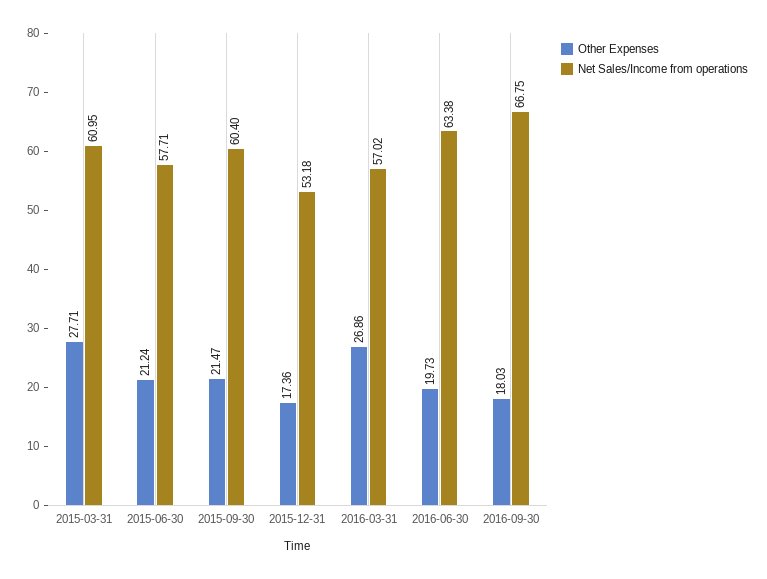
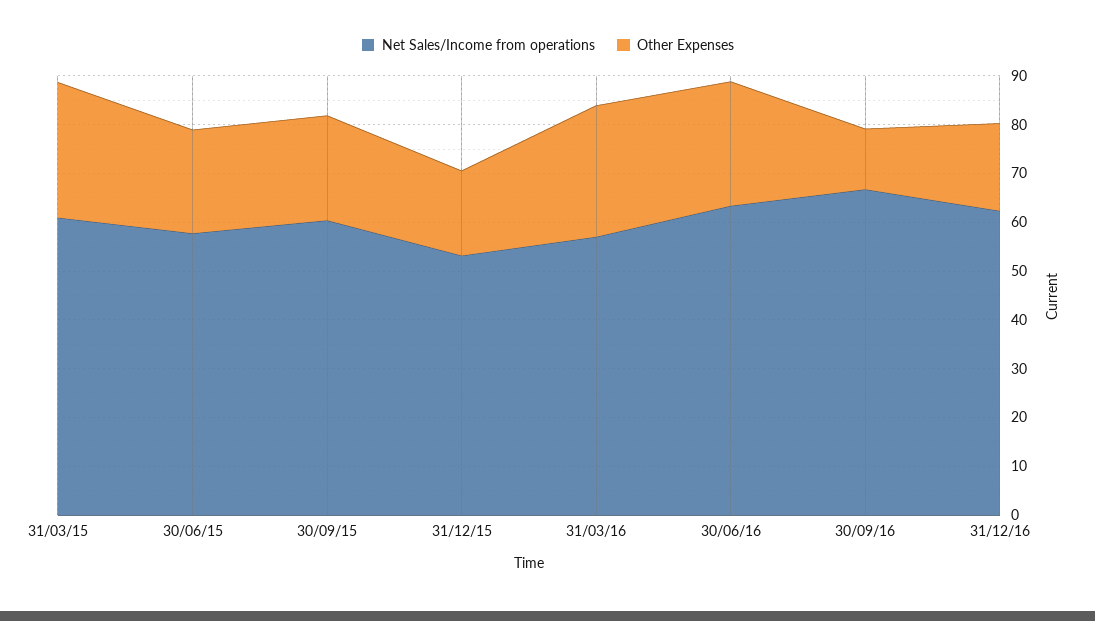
Other Expenses, 2016-06-30: 19.73 -> 26
Other Expenses, 2016-09-30: 18.03 -> 12
Net Sales/Income from operations, 31/12/16: none -> 62
Other Expenses, 31/12/16: none -> 18

